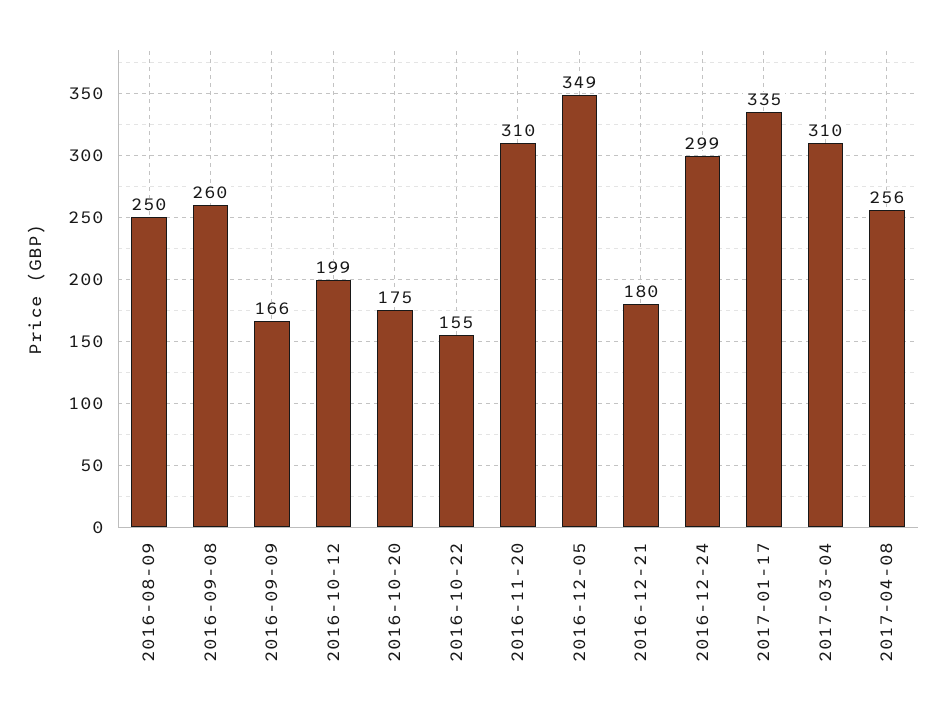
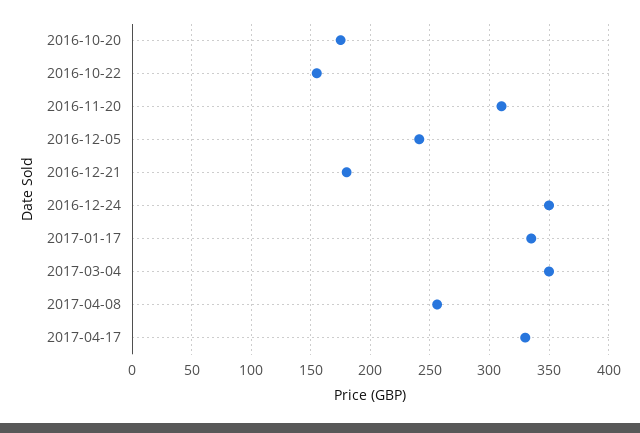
2016-08-09: 250 -> none
2016-09-08: 260 -> none
2016-09-09: 166 -> none
2016-10-12: 199 -> none
2016-12-05: 349 -> 240
2016-12-24: 299 -> 350
2017-03-04: 310 -> 350
2017-04-17: none -> 330

